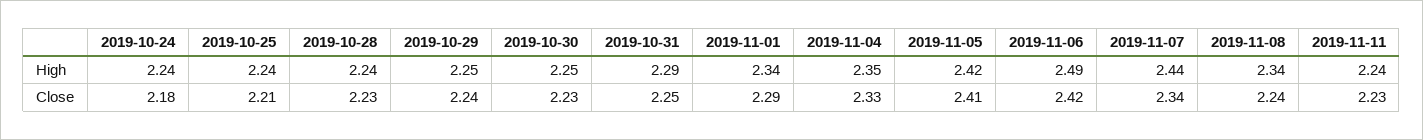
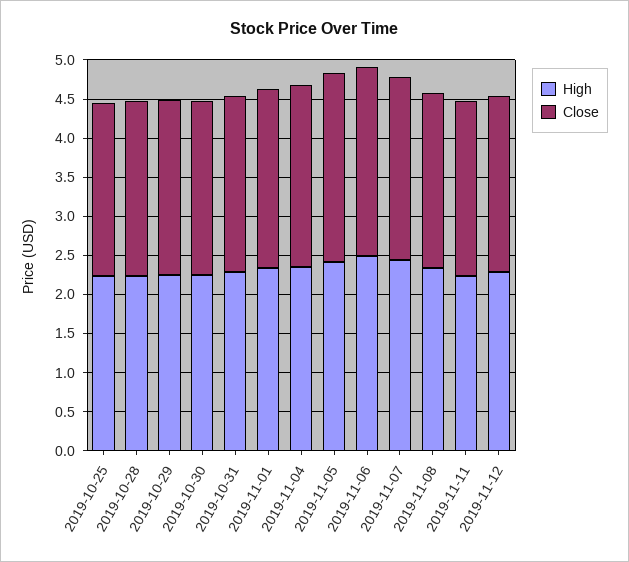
High, 2019-10-24: 2.24 -> none
Close, 2019-10-24: 2.18 -> none
High, 2019-11-12: none -> 2.25
Close, 2019-11-12: none -> 2.25

